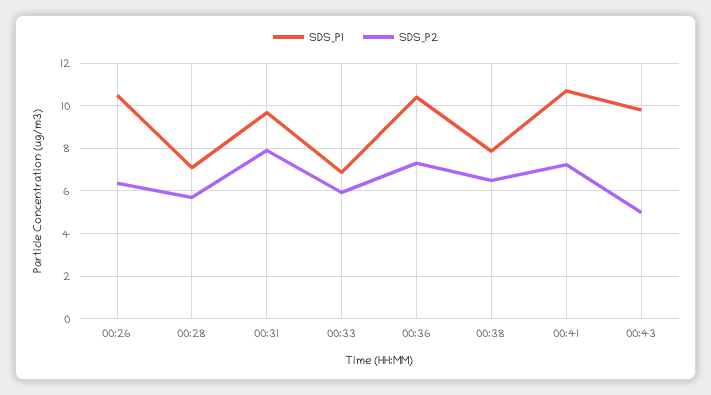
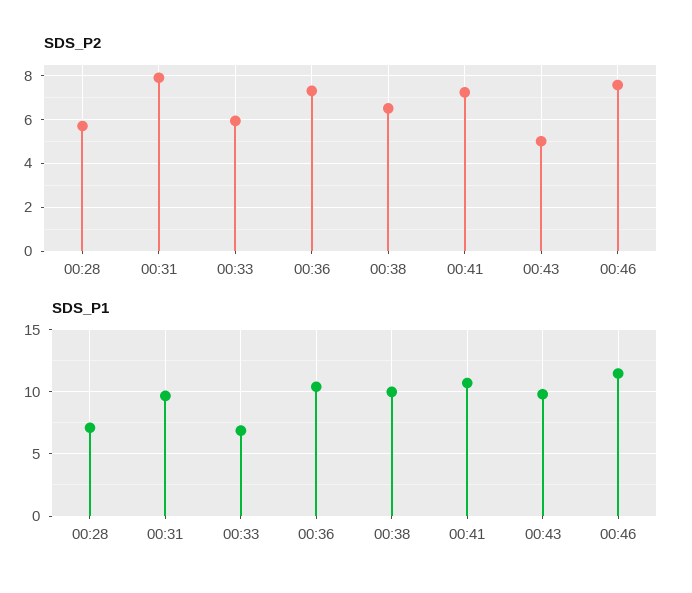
SDS_P1, 00:26: 10.5 -> none
SDS_P2, 00:26: 6.5 -> none
SDS_P1, 00:38: 8 -> 10
SDS_P2, 00:46: none -> 7.5
SDS_P1, 00:46: none -> 11.5

